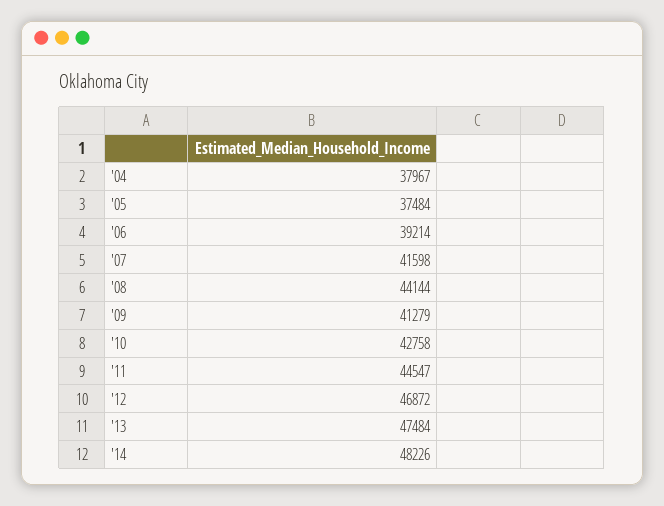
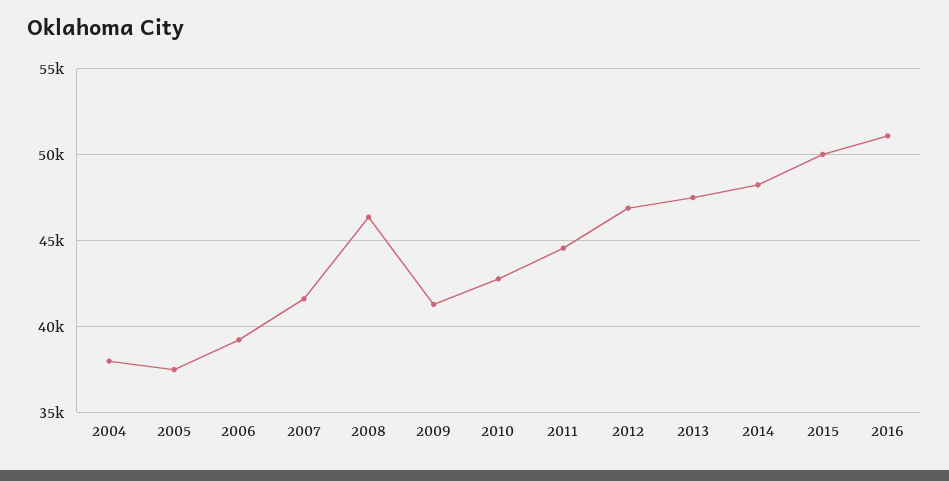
'08: 44144 -> 46500
2015: none -> 50000
2016: none -> 51000

